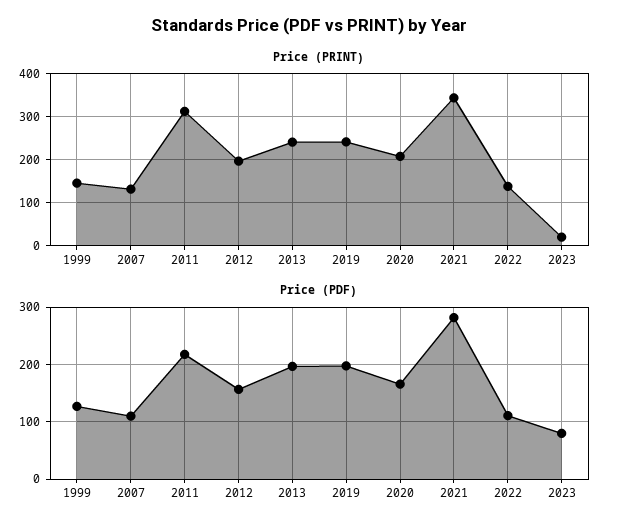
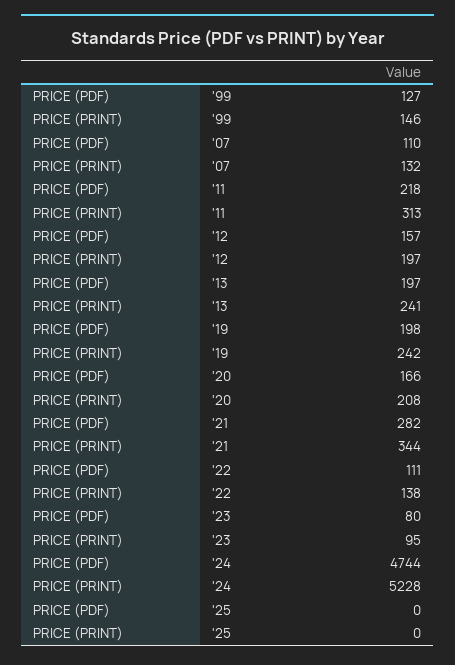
Price (PRINT), 2023: 20 -> 95
Price (PDF), '24: none -> 4744
Price (PRINT), '24: none -> 5228
Price (PDF), '25: none -> 0
Price (PRINT), '25: none -> 0

